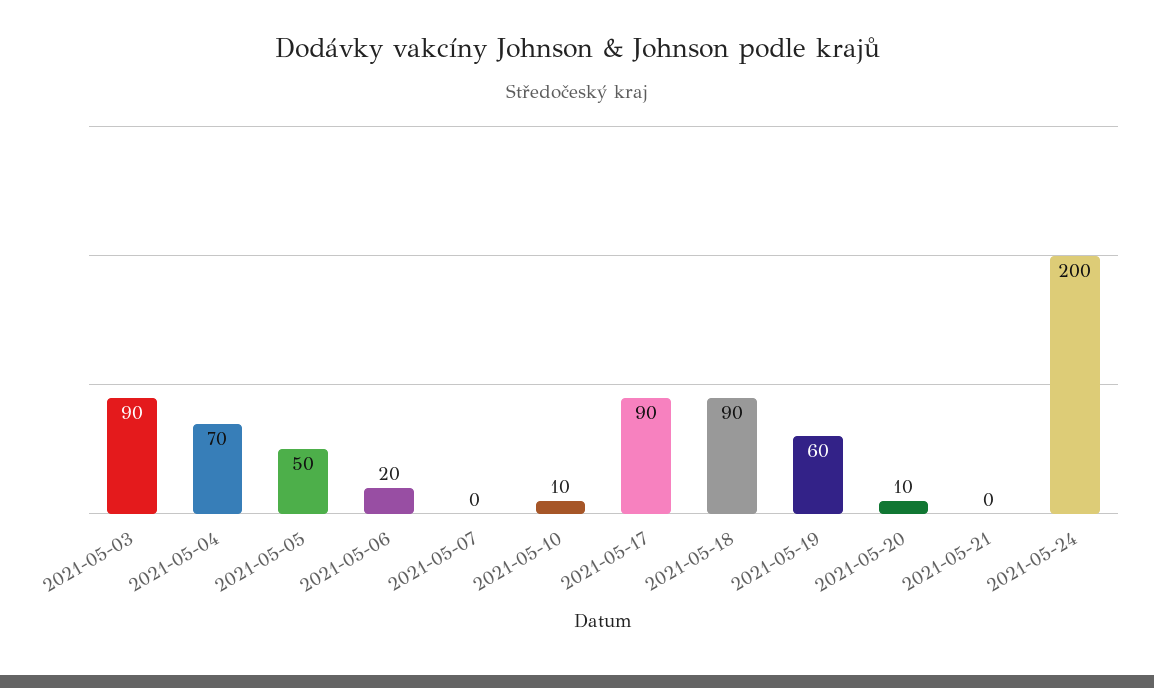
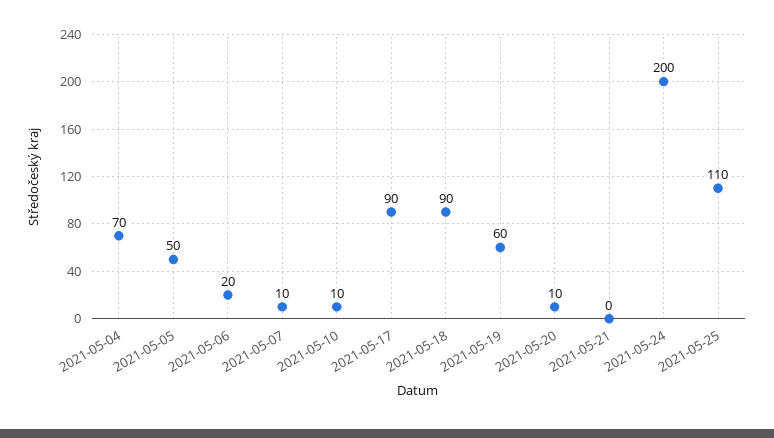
2021-05-03: 90 -> none
2021-05-07: 0 -> 10
2021-05-25: none -> 110

